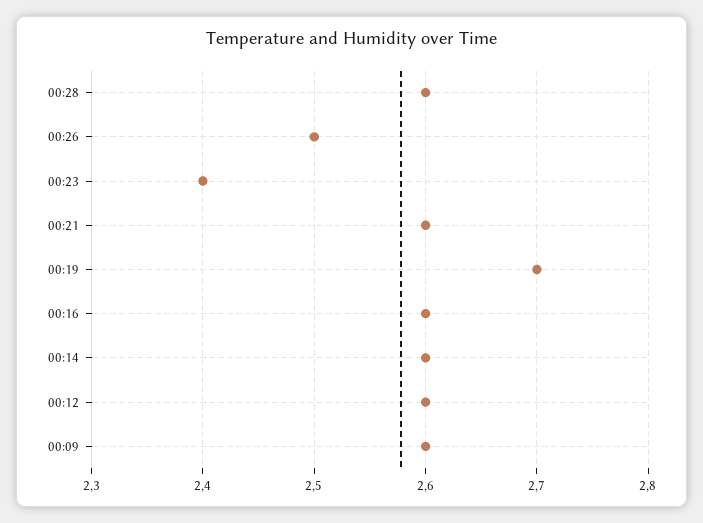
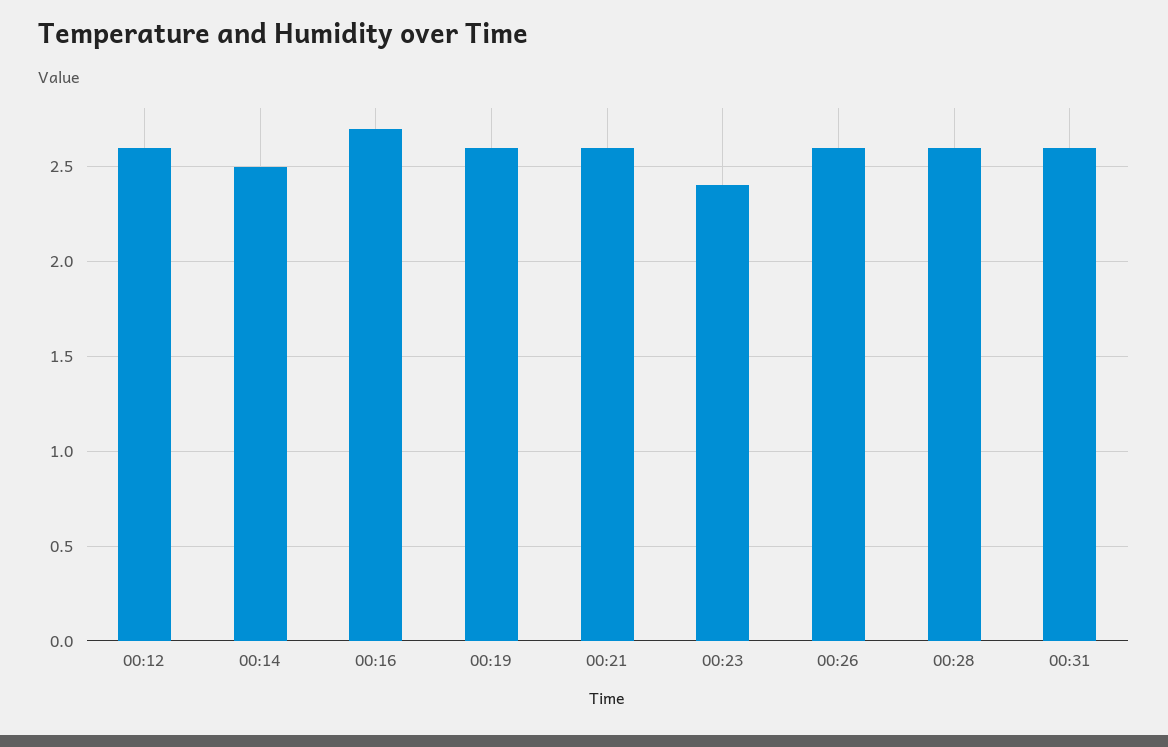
00:26: 2.5 -> 2.6
00:19: 2.7 -> 2.6
00:16: 2.6 -> 2.7
00:14: 2.6 -> 2.5
00:09: 2.6 -> none
00:31: none -> 2.6

